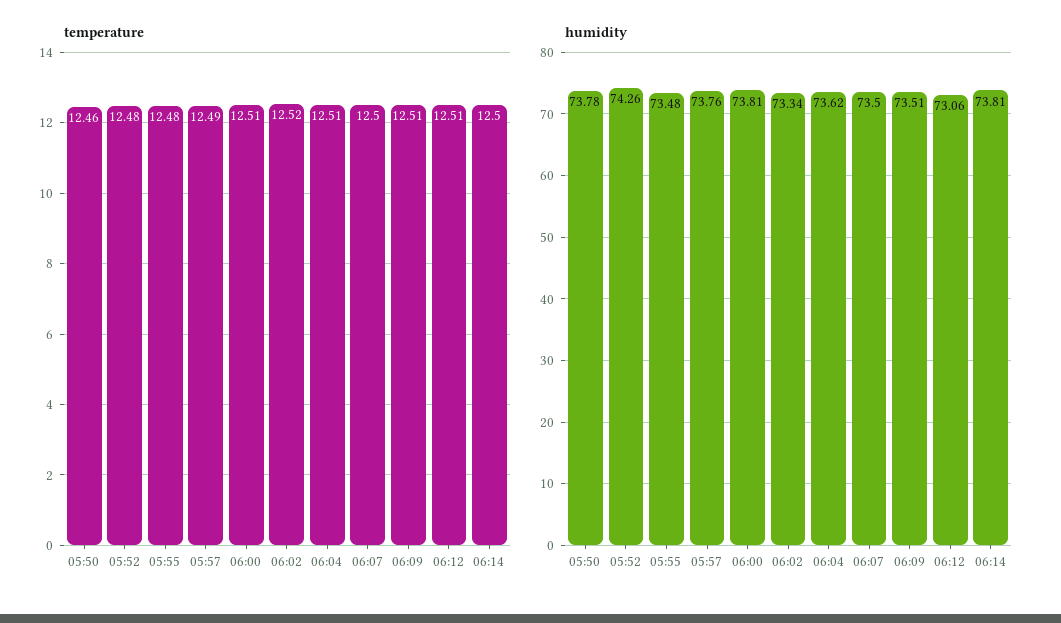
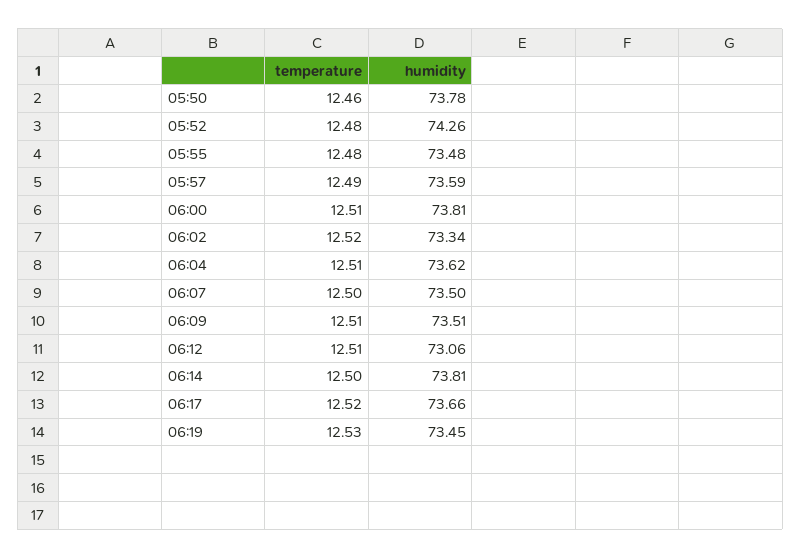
humidity, 05:57: 73.76 -> 73.59
temperature, 06:17: none -> 12.52
humidity, 06:17: none -> 73.66
temperature, 06:19: none -> 12.53
humidity, 06:19: none -> 73.45

